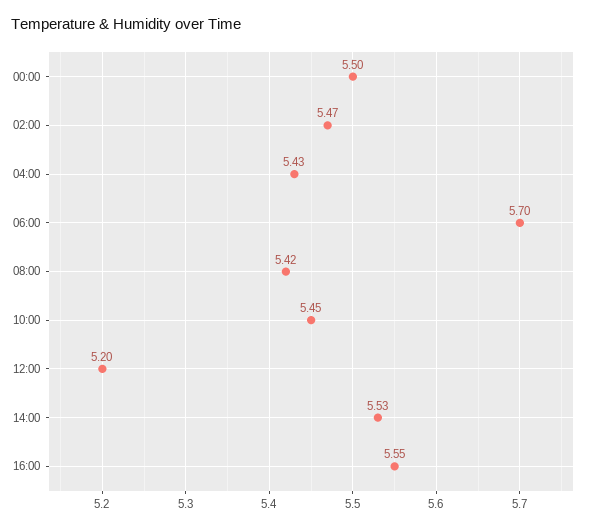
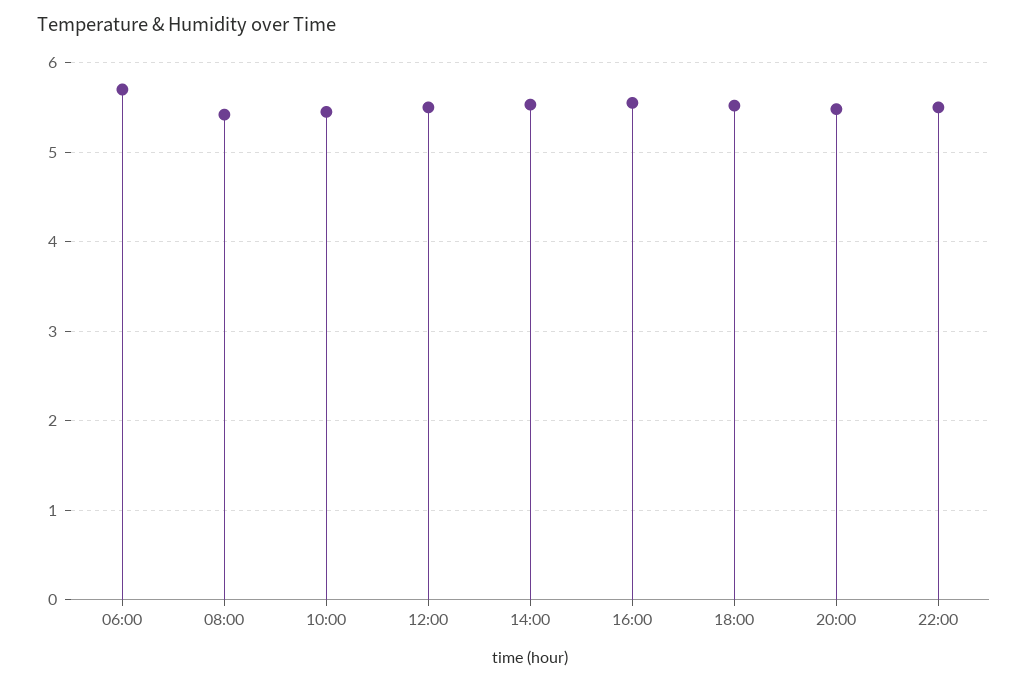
00:00: 5.5 -> none
02:00: 5.47 -> none
04:00: 5.43 -> none
12:00: 5.2 -> 5.5
18:00: none -> 5.5
20:00: none -> 5.5
22:00: none -> 5.5

